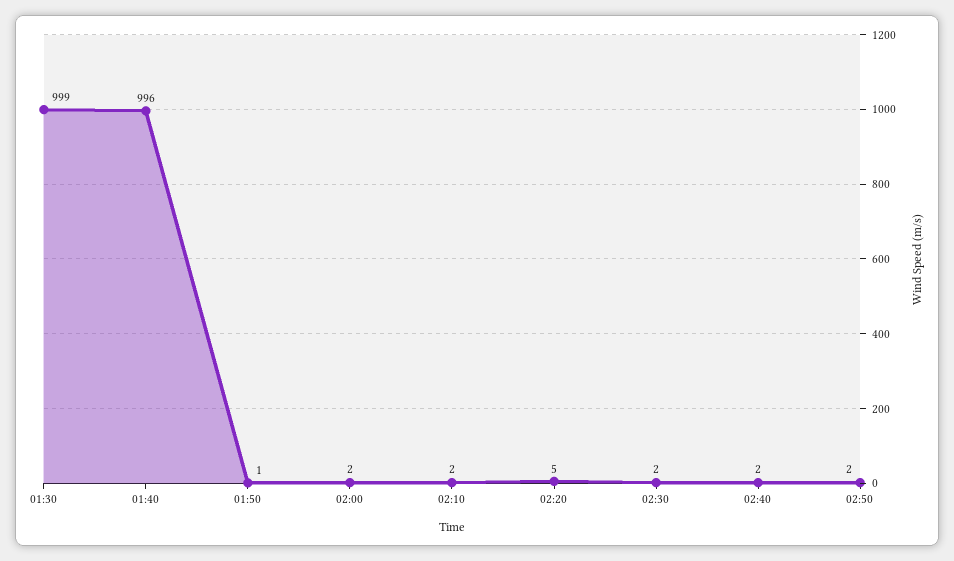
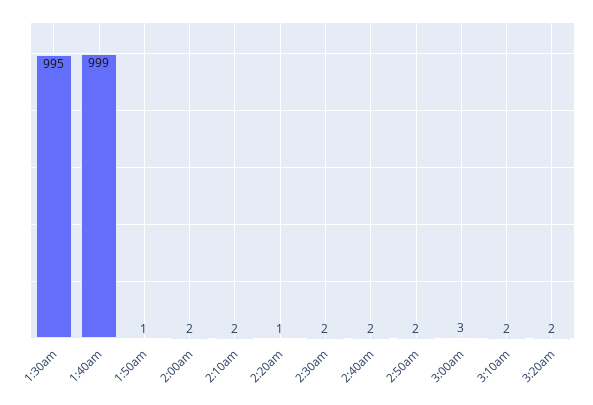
01:30: 999 -> 995
01:40: 996 -> 999
02:20: 5 -> 1
3:00am: none -> 3
3:10am: none -> 2
3:20am: none -> 2

